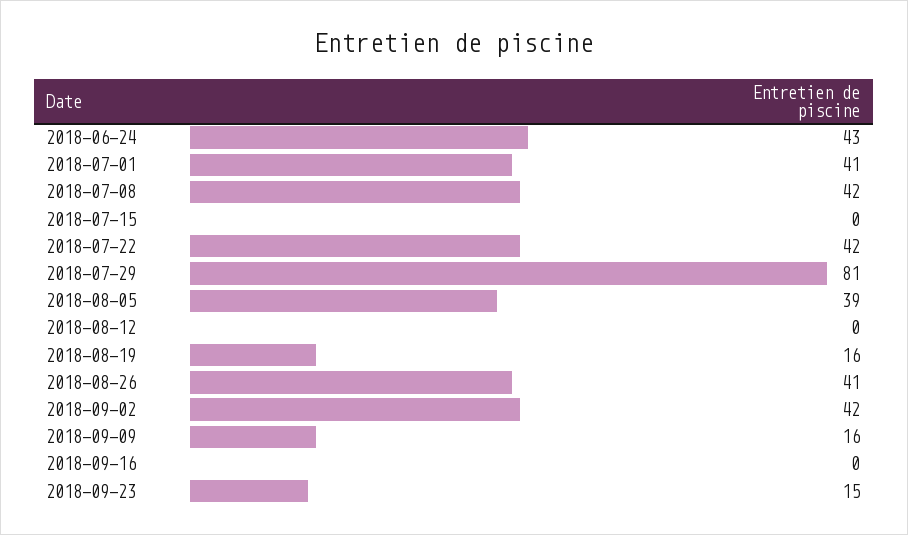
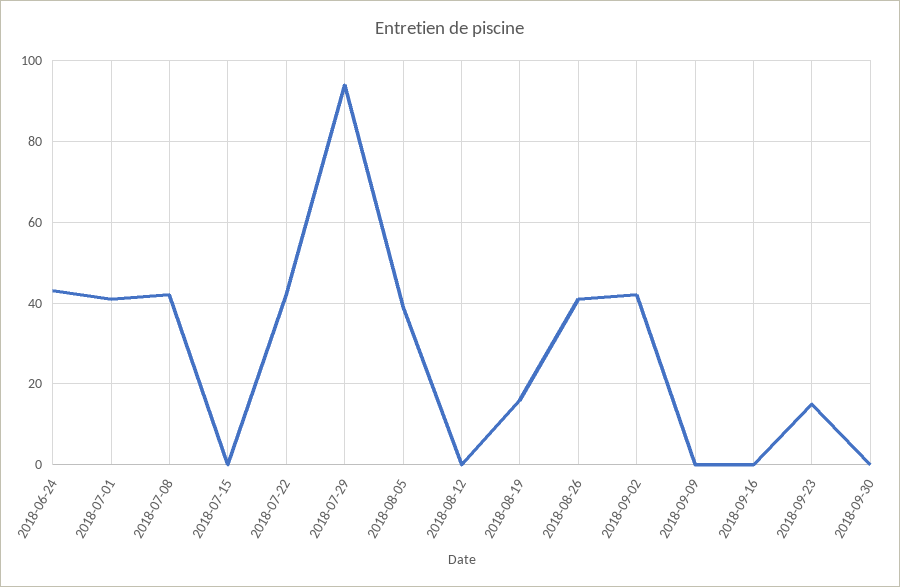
2018-07-29: 81 -> 95
2018-09-09: 16 -> 0
2018-09-30: none -> 0

